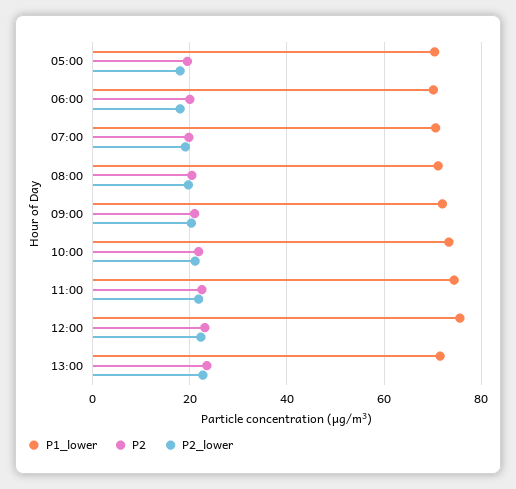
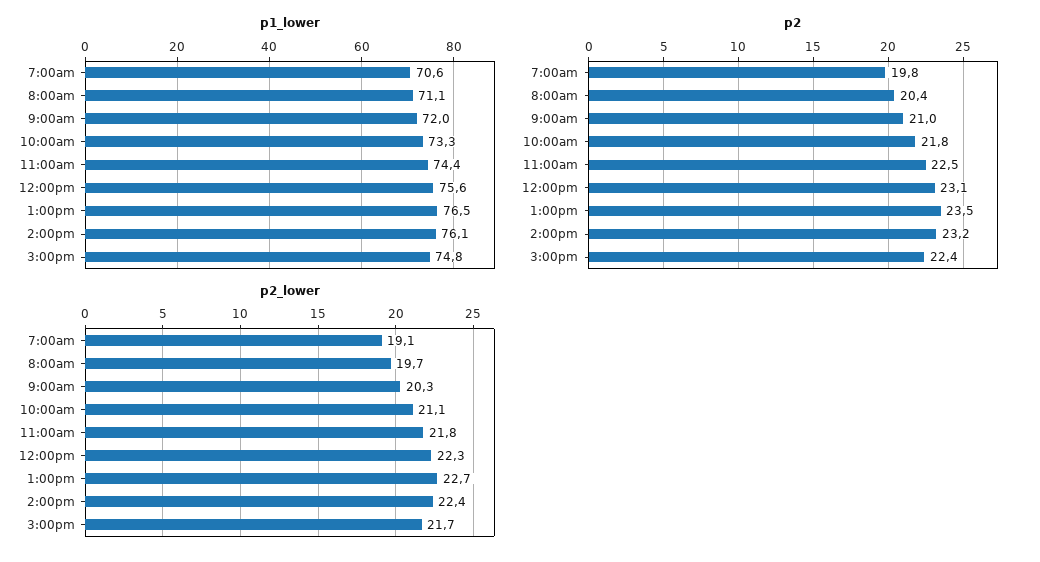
P1_lower, 05:00: 70 -> none
P2, 05:00: 20 -> none
P2_lower, 05:00: 18 -> none
P1_lower, 06:00: 70 -> none
P2, 06:00: 20 -> none
P2_lower, 06:00: 18 -> none
P1_lower, 13:00: 72 -> 76.5
P1_lower, 2:00pm: none -> 76.1
P1_lower, 3:00pm: none -> 74.8
P2, 2:00pm: none -> 23.2
P2, 3:00pm: none -> 22.4
P2_lower, 2:00pm: none -> 22.4
P2_lower, 3:00pm: none -> 21.7

